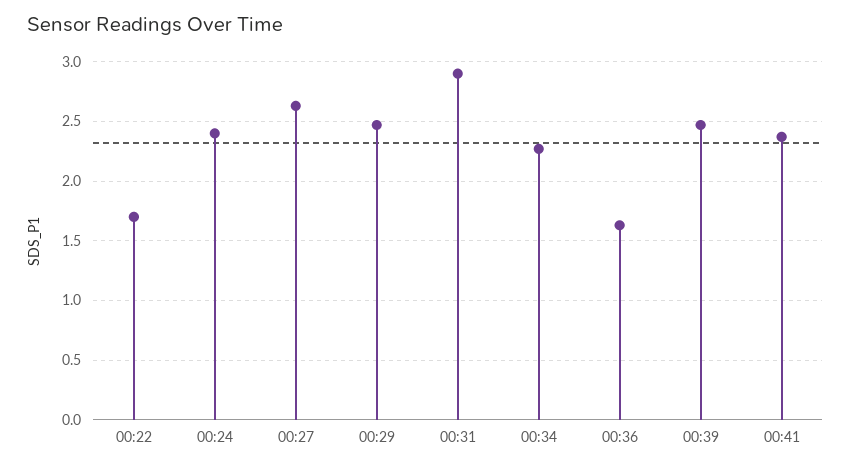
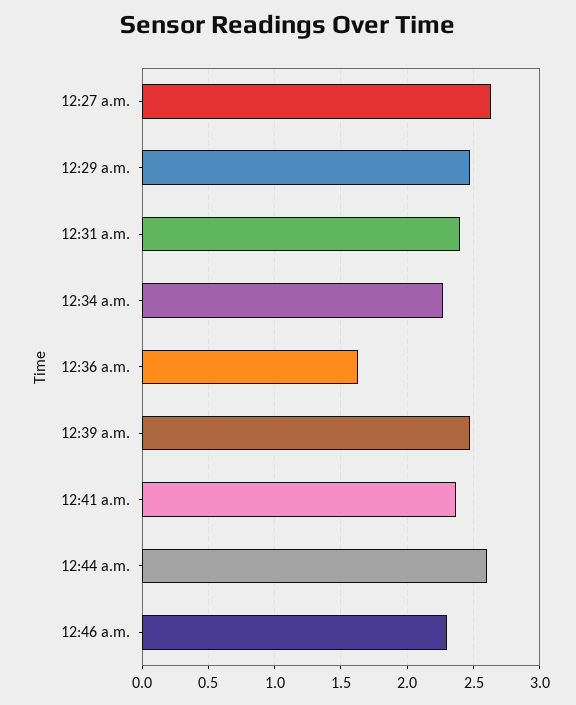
00:22: 1.7 -> none
00:24: 2.4 -> none
00:31: 2.9 -> 2.4
12:44 a.m.: none -> 2.6
12:46 a.m.: none -> 2.3

